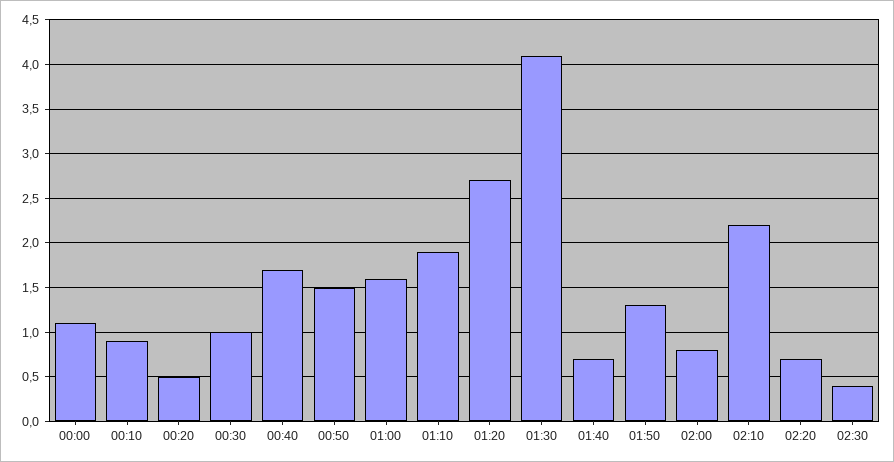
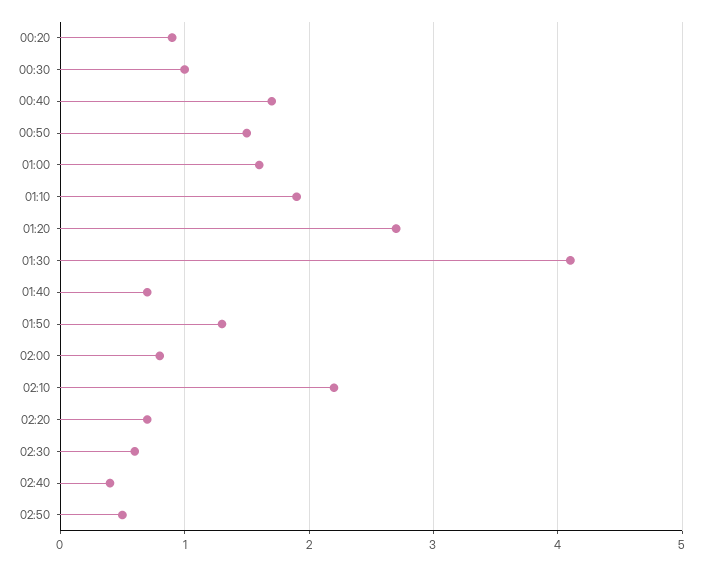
00:00: 1.1 -> none
00:10: 0.9 -> none
00:20: 0.5 -> 0.9
02:30: 0.4 -> 0.6
02:40: none -> 0.4
02:50: none -> 0.5

